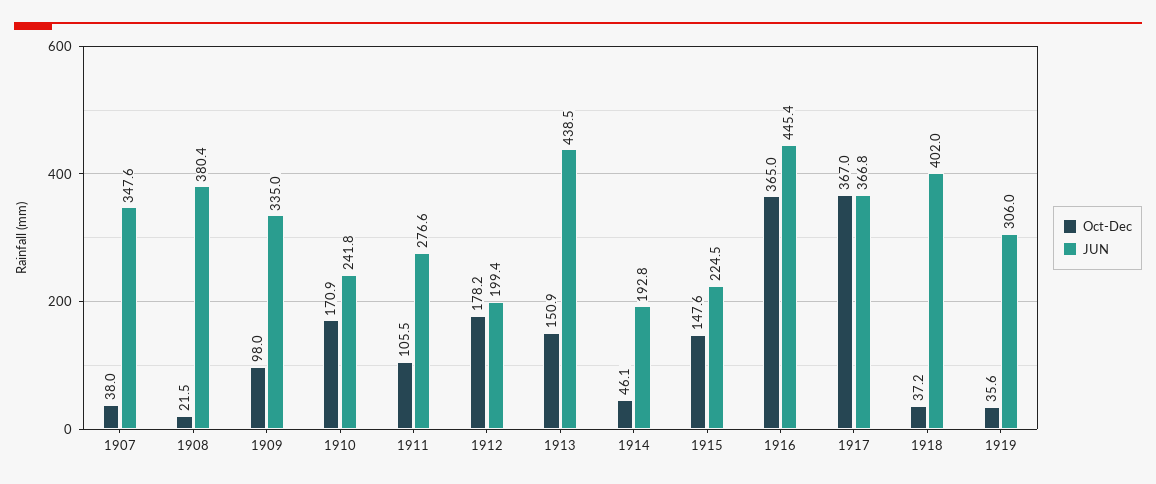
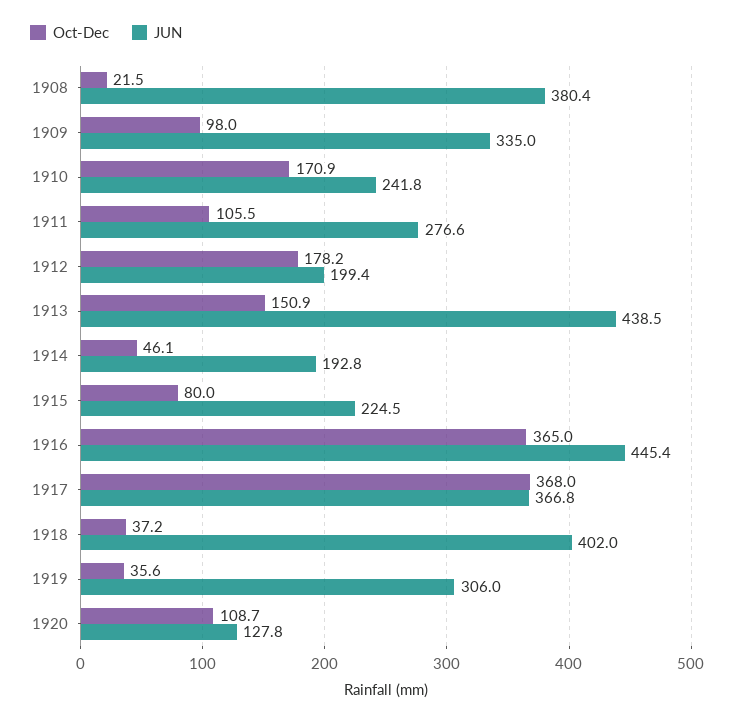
Oct-Dec, 1907: 38 -> none
JUN, 1907: 347.6 -> none
Oct-Dec, 1915: 147.6 -> 80
Oct-Dec, 1917: 367 -> 368
Oct-Dec, 1920: none -> 108.7
JUN, 1920: none -> 127.8

